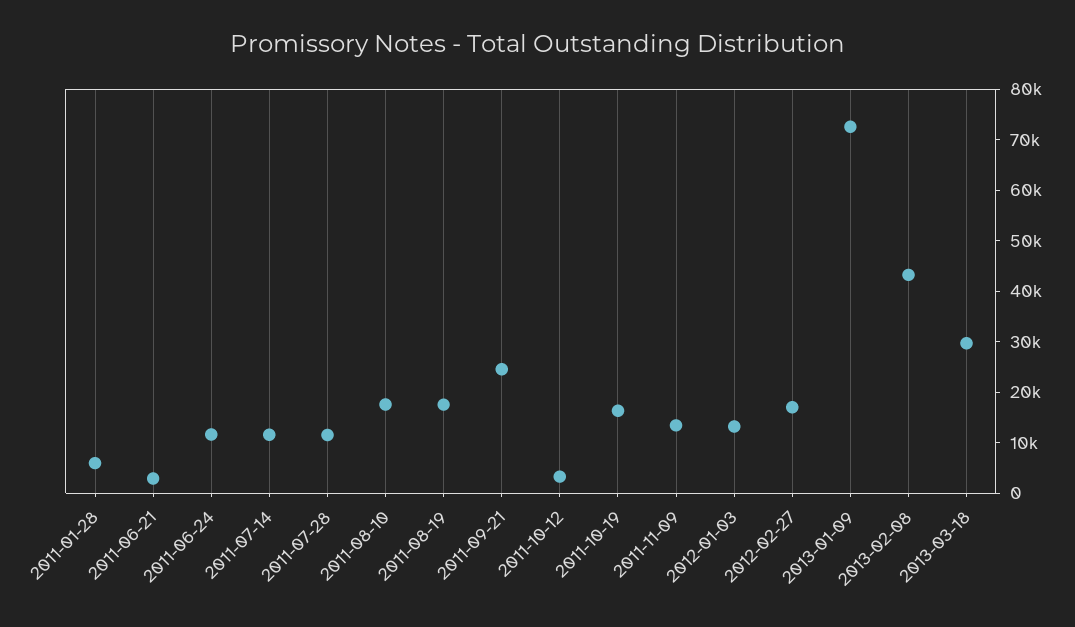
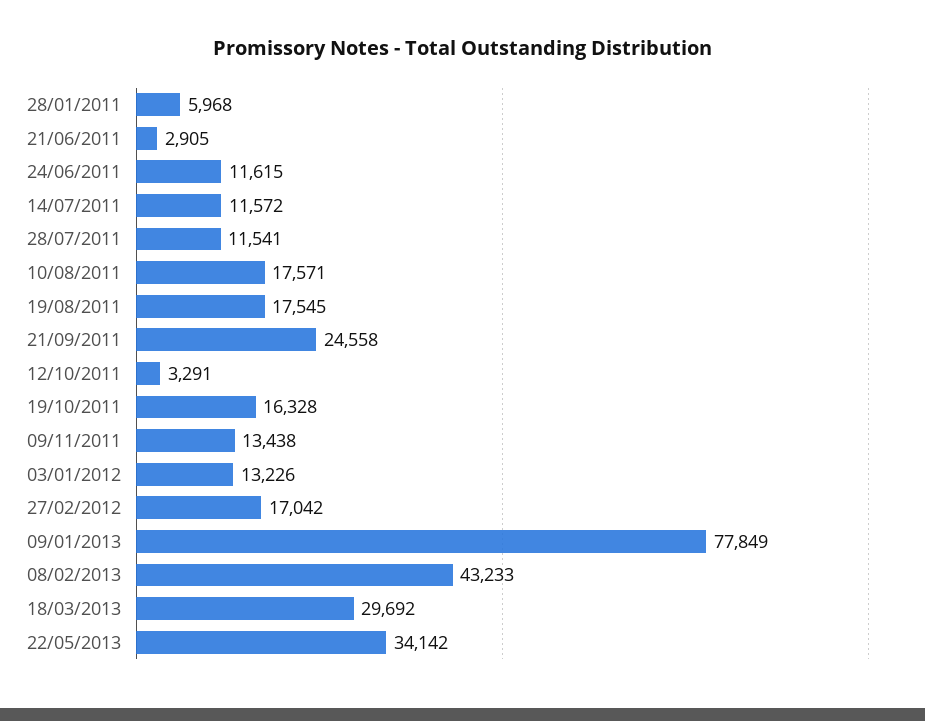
2013-01-09: 72000 -> 77849
22/05/2013: none -> 34142

